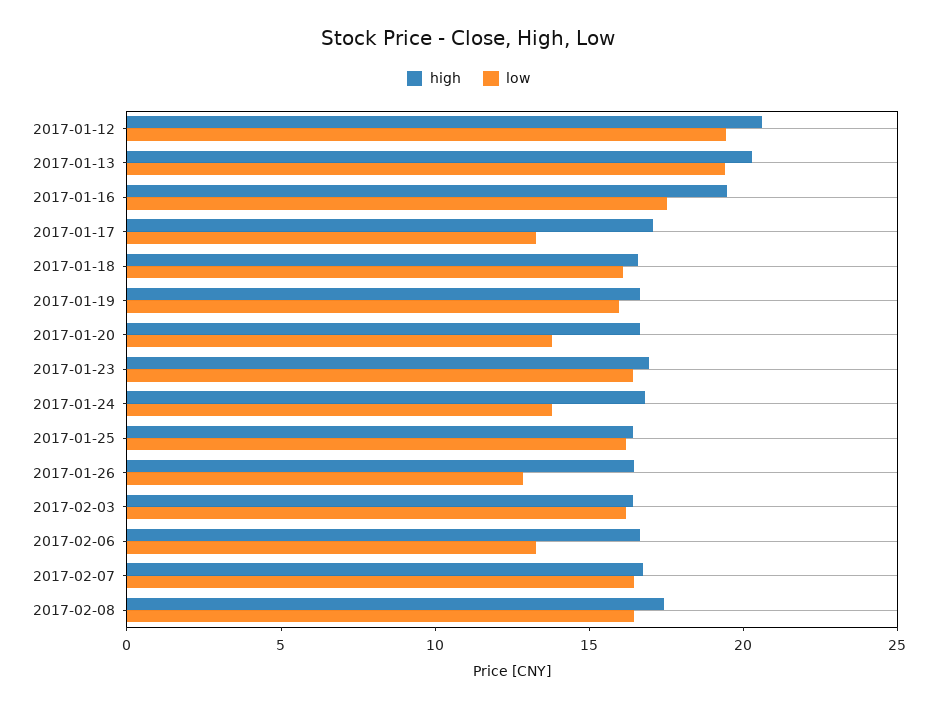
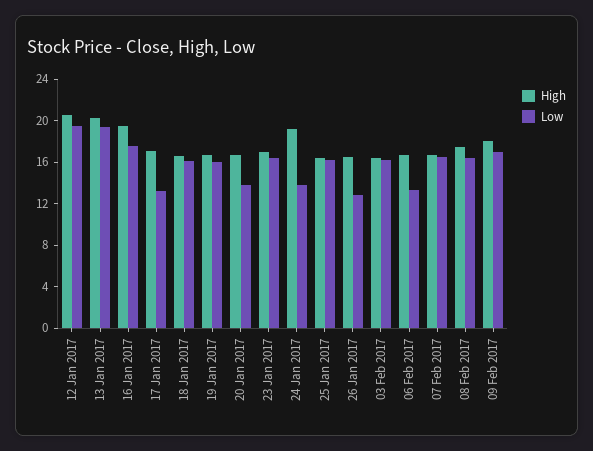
high, 2017-01-24: 17 -> 19
high, 09 Feb 2017: none -> 18
low, 09 Feb 2017: none -> 17

